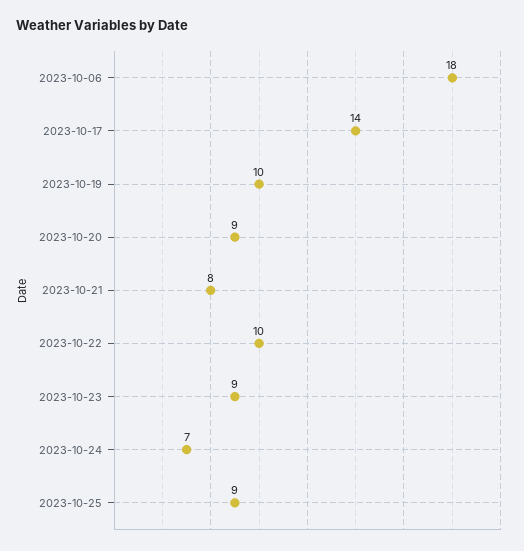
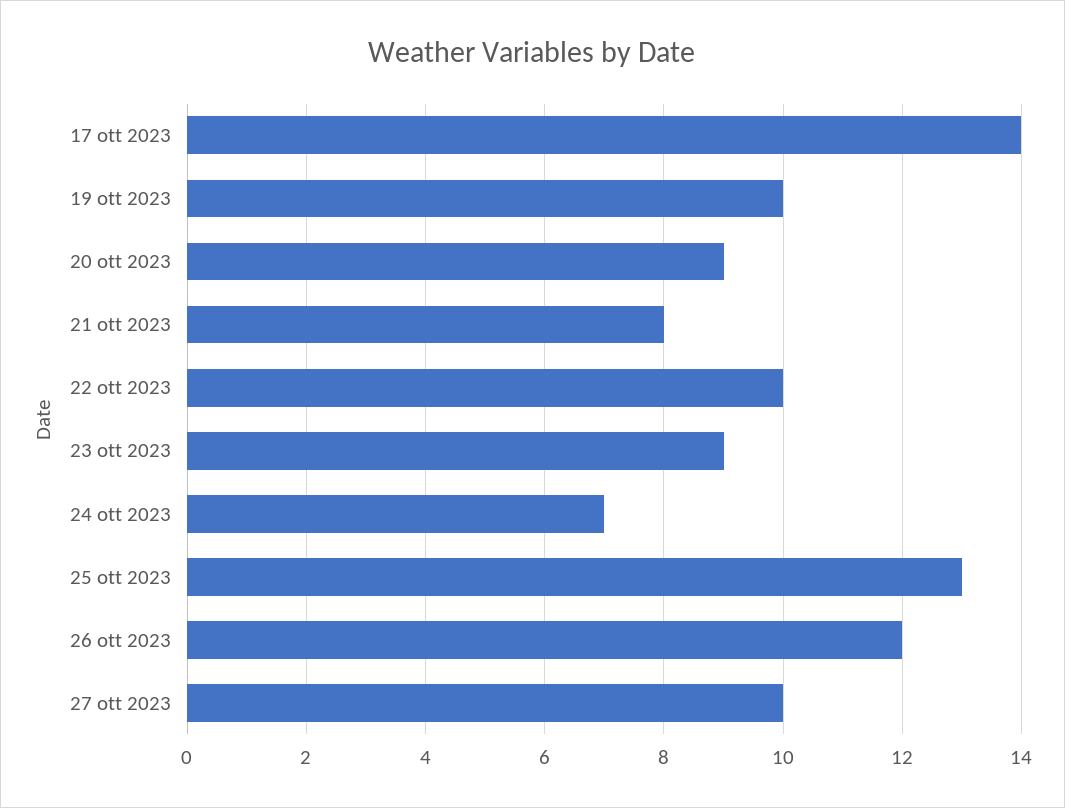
2023-10-06: 18 -> none
2023-10-25: 9 -> 13
26 ott 2023: none -> 12
27 ott 2023: none -> 10

